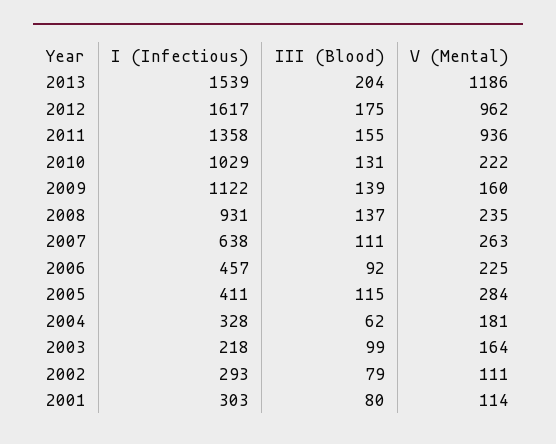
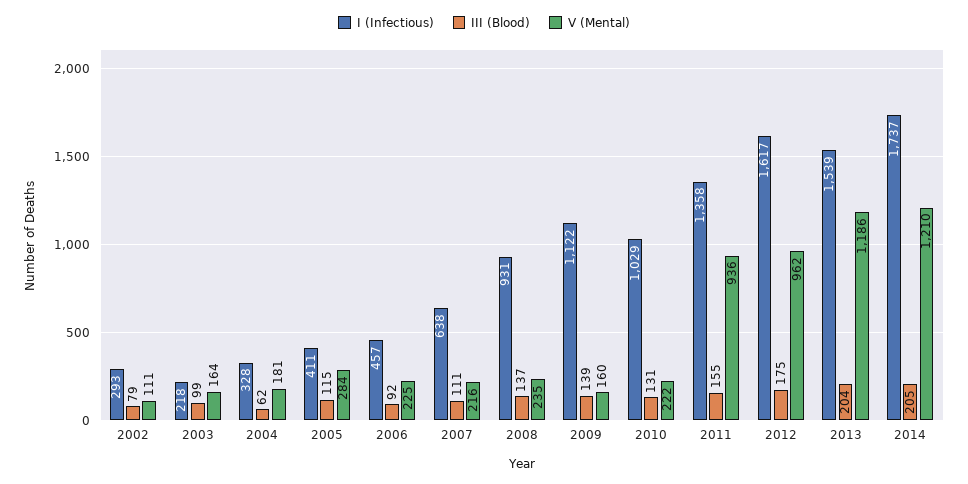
V (Mental), 2007: 263 -> 216
I (Infectious), 2001: 303 -> none
III (Blood), 2001: 80 -> none
V (Mental), 2001: 114 -> none
I (Infectious), 2014: none -> 1737
III (Blood), 2014: none -> 205
V (Mental), 2014: none -> 1210

